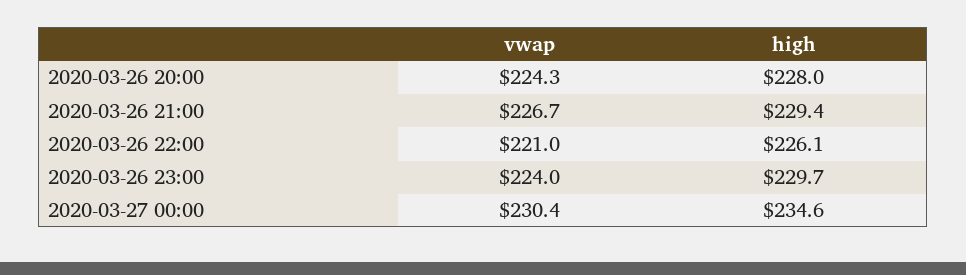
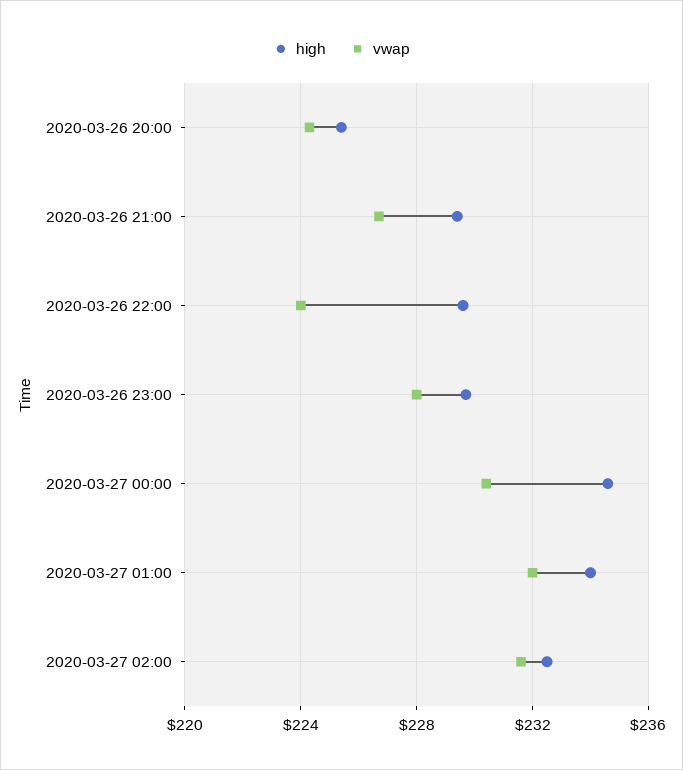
high, 2020-03-26 20:00: 228 -> 225.5
vwap, 2020-03-26 22:00: 221 -> 224
high, 2020-03-26 22:00: 226.1 -> 229.5
vwap, 2020-03-26 23:00: 224 -> 228
high, 2020-03-27 01:00: none -> 234
vwap, 2020-03-27 01:00: none -> 232
high, 2020-03-27 02:00: none -> 232.5
vwap, 2020-03-27 02:00: none -> 231.5

